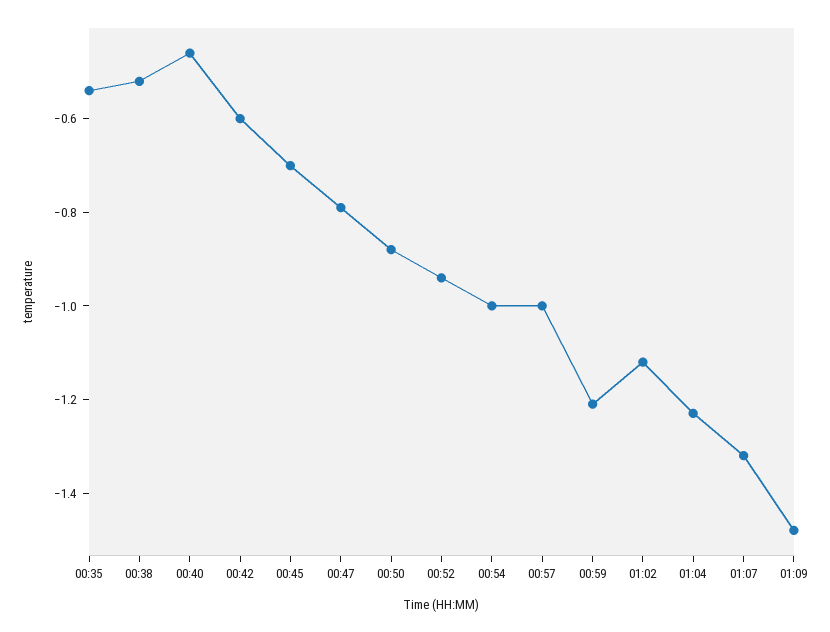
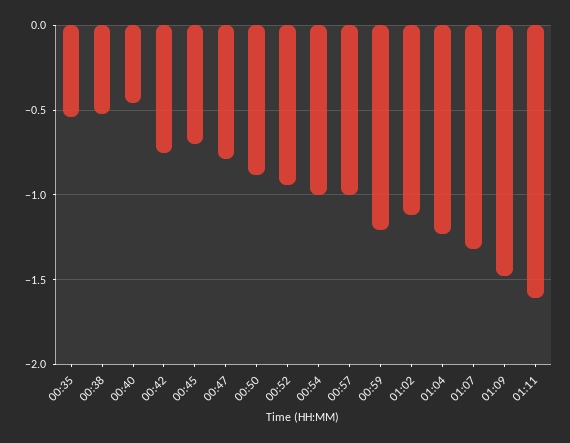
00:42: -0.6 -> -0.75
01:11: none -> -1.6

